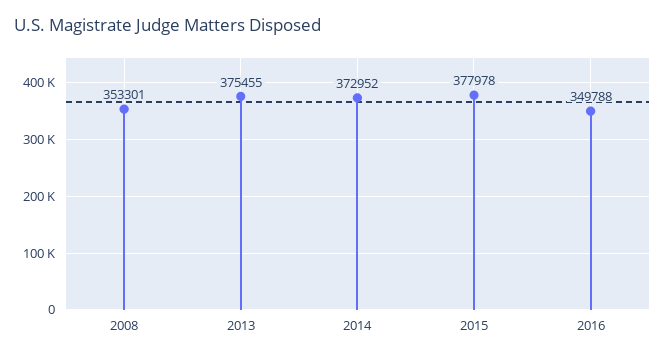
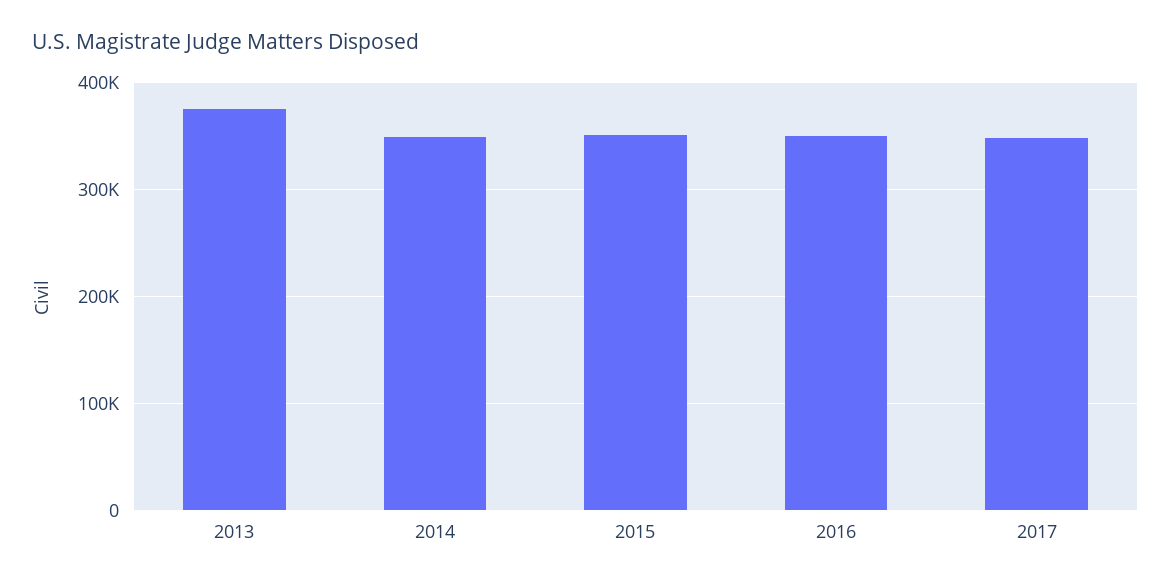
2008: 353301 -> none
2014: 372952 -> 350000
2015: 377978 -> 350000
2017: none -> 350000

